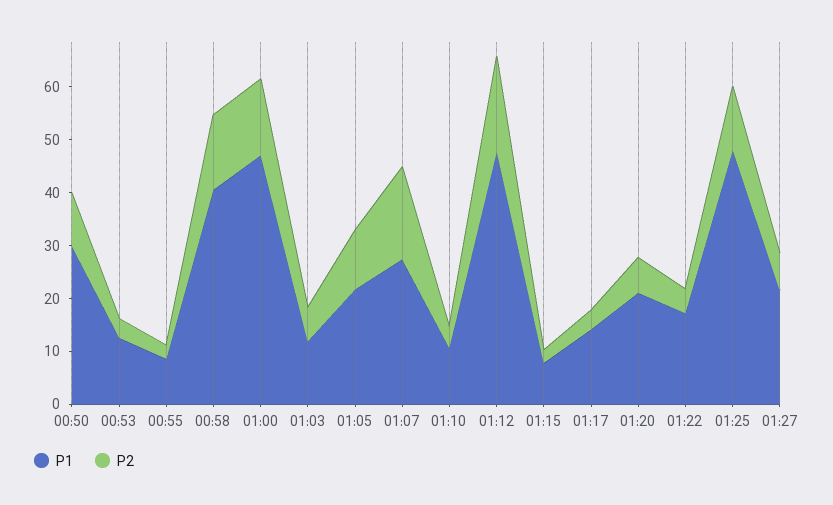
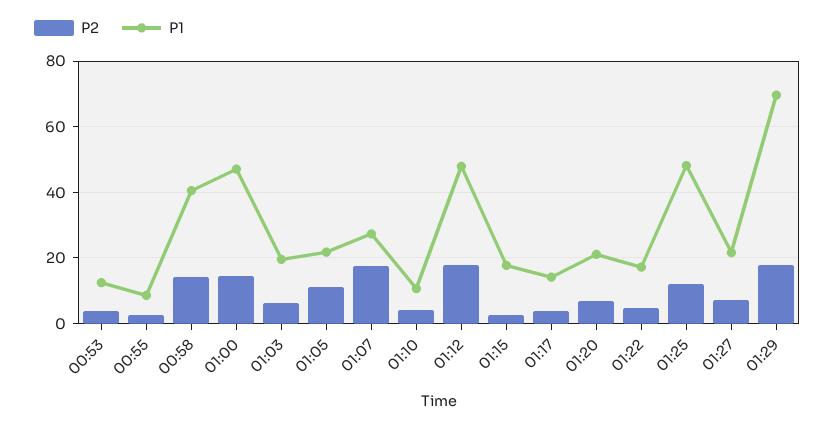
P1, 00:50: 30 -> none
P2, 00:50: 10 -> none
P1, 01:03: 12 -> 20
P1, 01:15: 8 -> 18
P2, 01:29: none -> 18
P1, 01:29: none -> 70

